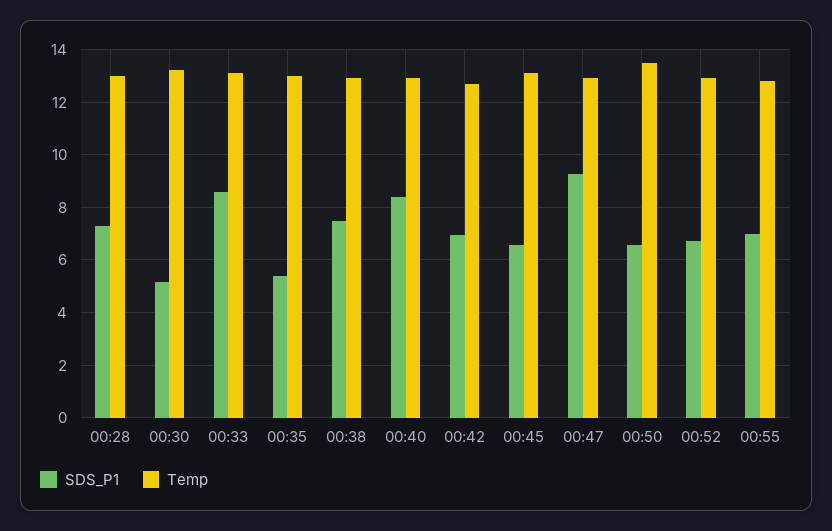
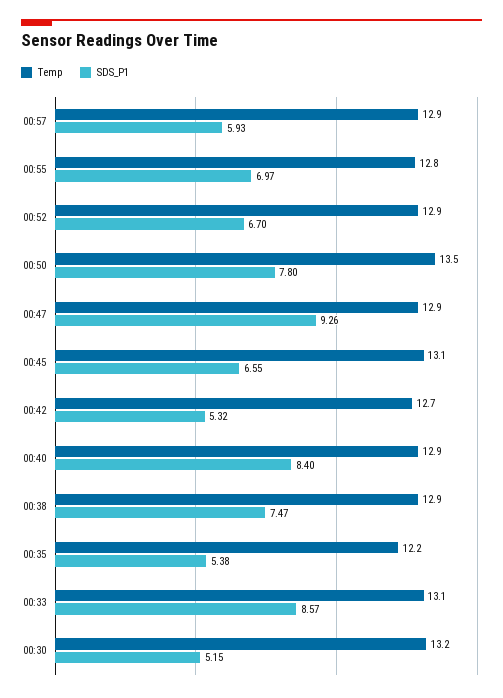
SDS_P1, 00:28: 7.25 -> none
Temp, 00:28: 13 -> none
Temp, 00:35: 13 -> 12.2
SDS_P1, 00:42: 7 -> 5.32
SDS_P1, 00:50: 6.5 -> 7.8
Temp, 00:57: none -> 12.9
SDS_P1, 00:57: none -> 5.93

